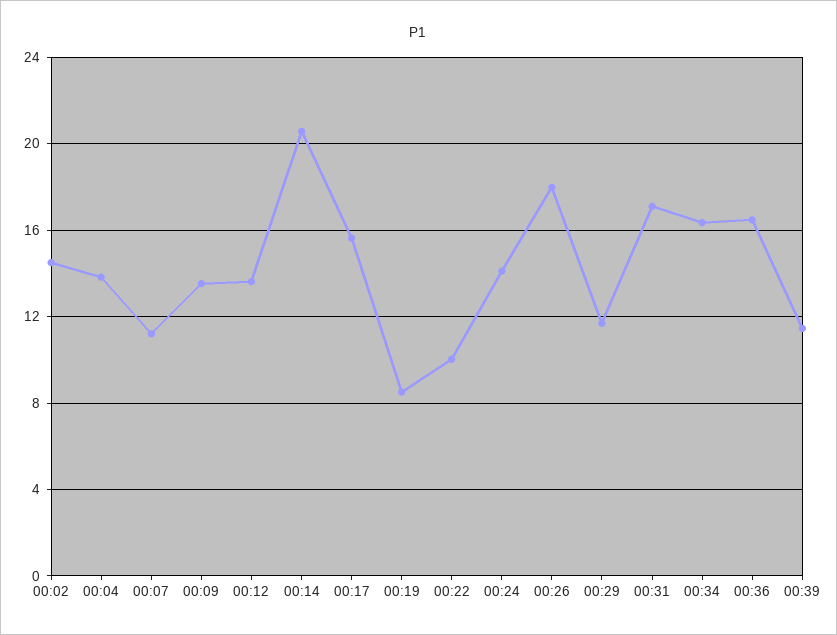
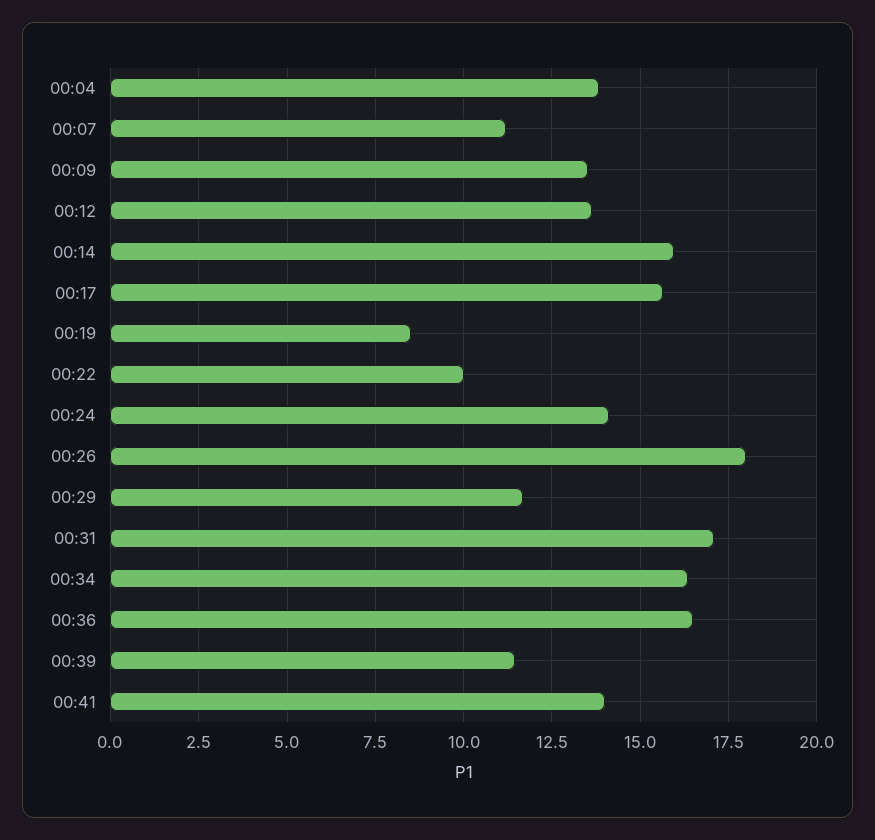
00:02: 14.5 -> none
00:14: 20.5 -> 16
00:41: none -> 14

